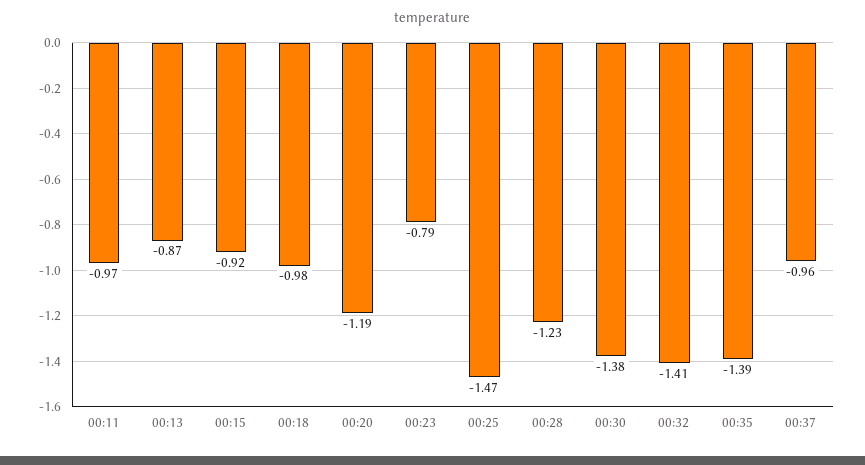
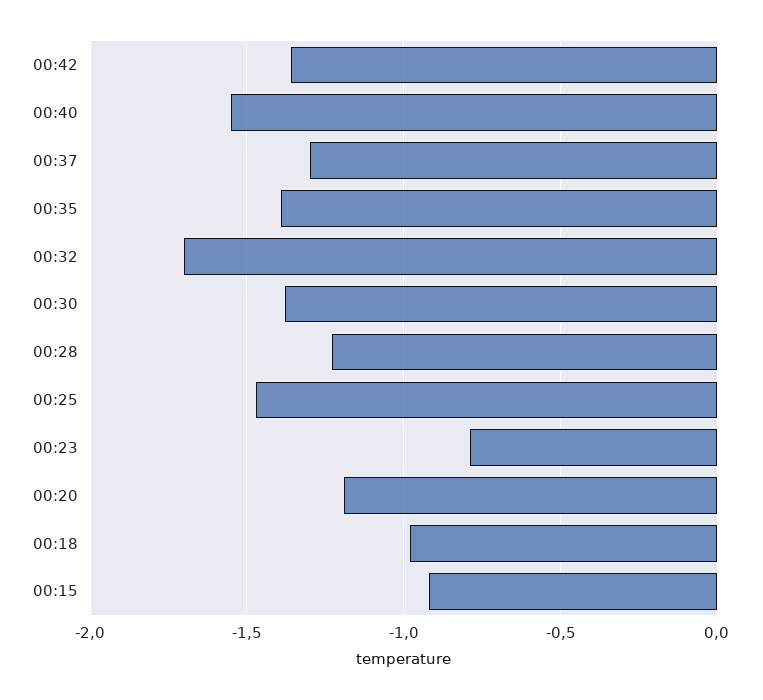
00:11: -0.97 -> none
00:13: -0.87 -> none
00:32: -1.41 -> -1.7
00:37: -0.96 -> -1.3
00:42: none -> -1.35
00:40: none -> -1.55

